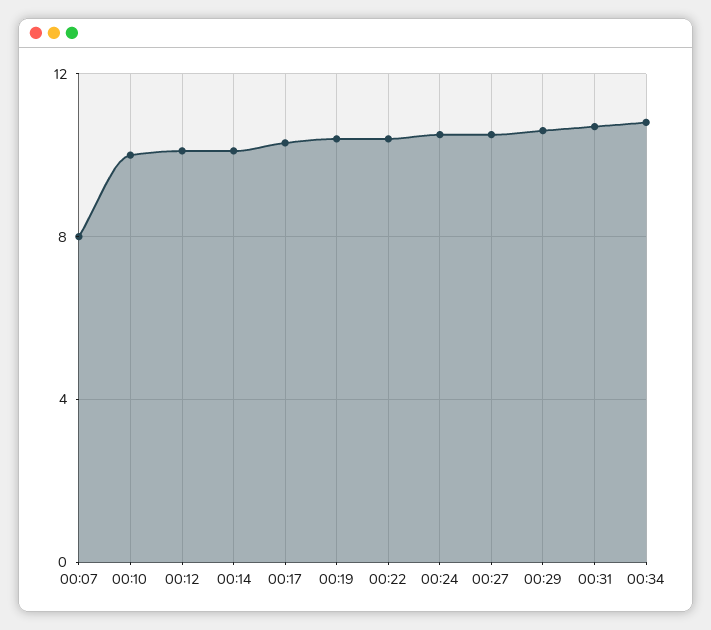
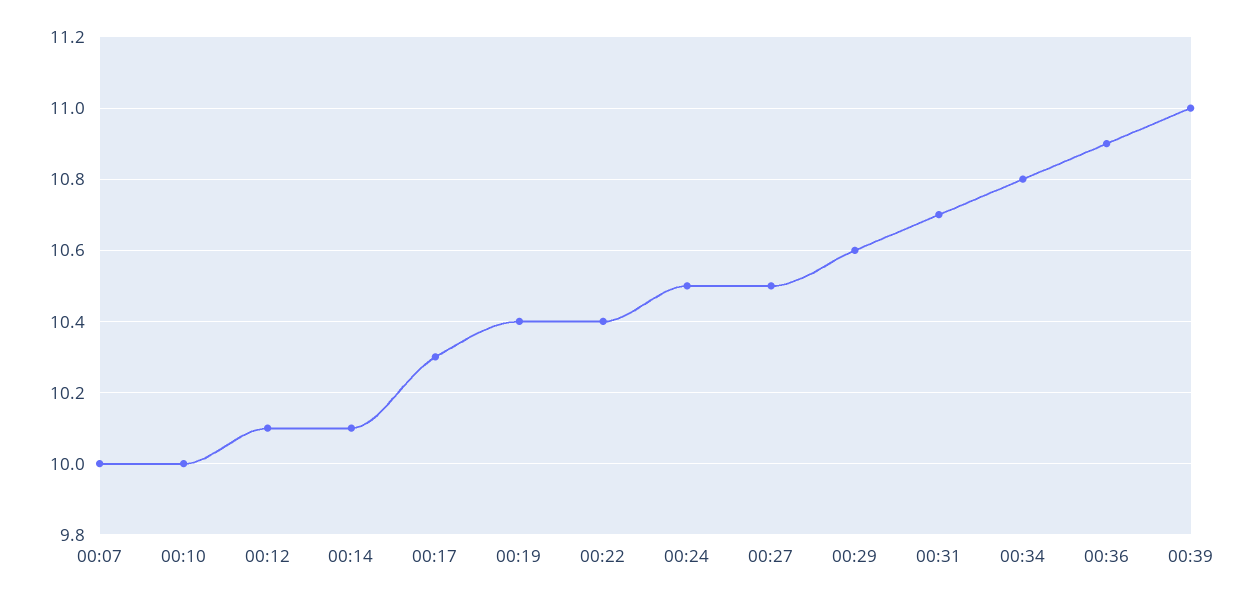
00:07: 8 -> 10
00:36: none -> 10.9
00:39: none -> 11

